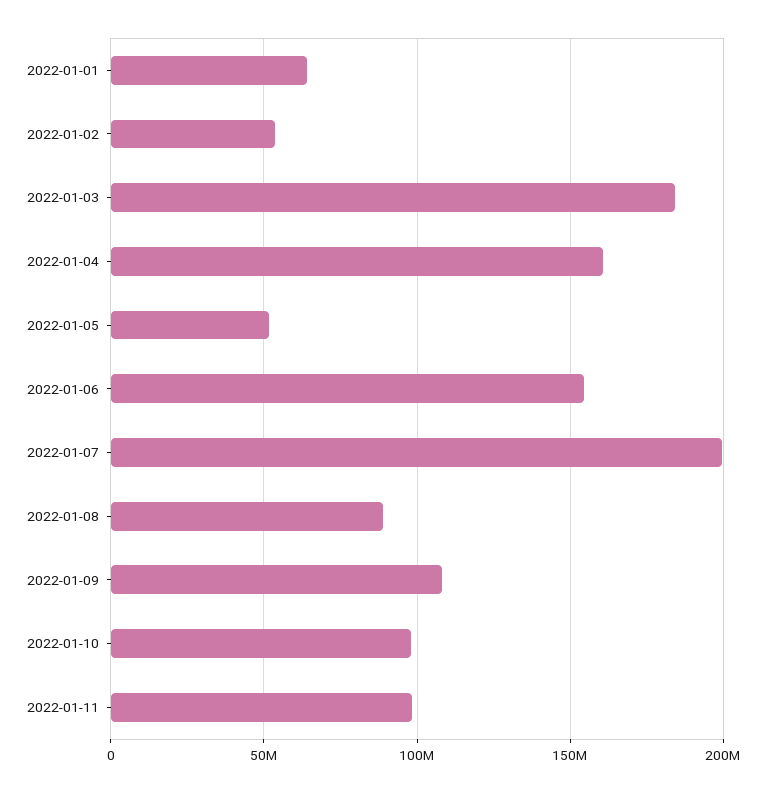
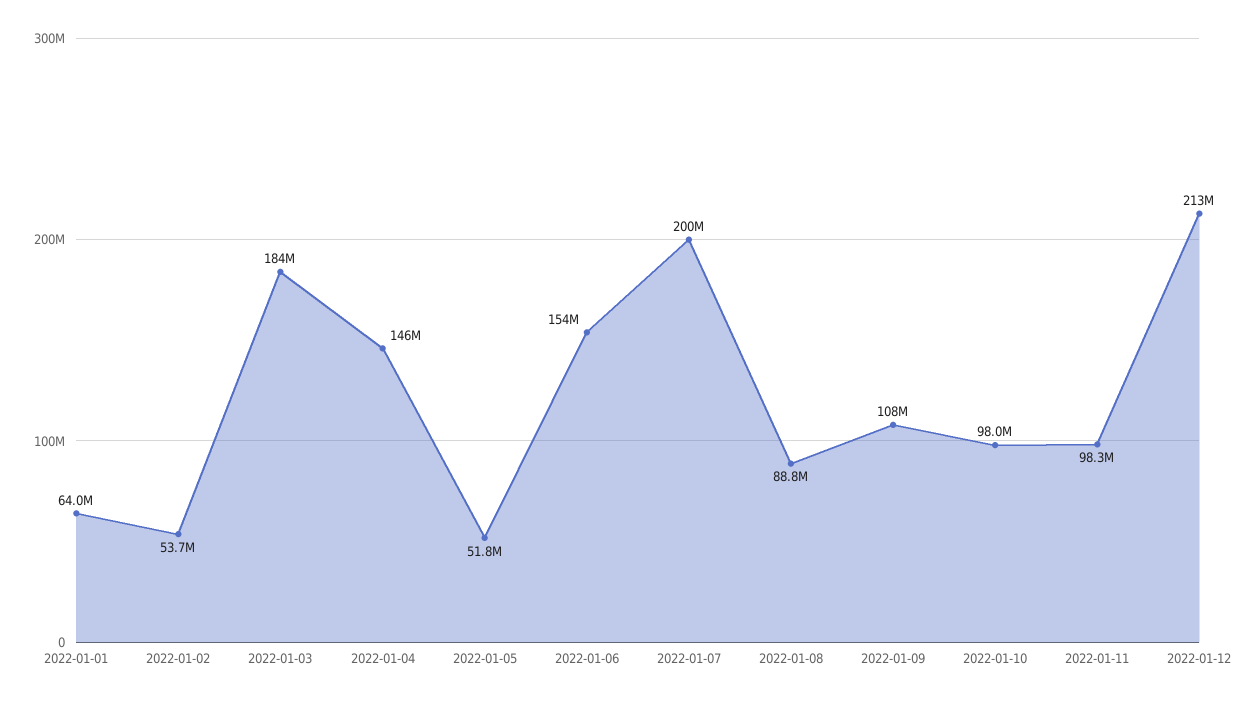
2022-01-04: 160000000 -> 146000000
2022-01-12: none -> 213000000

